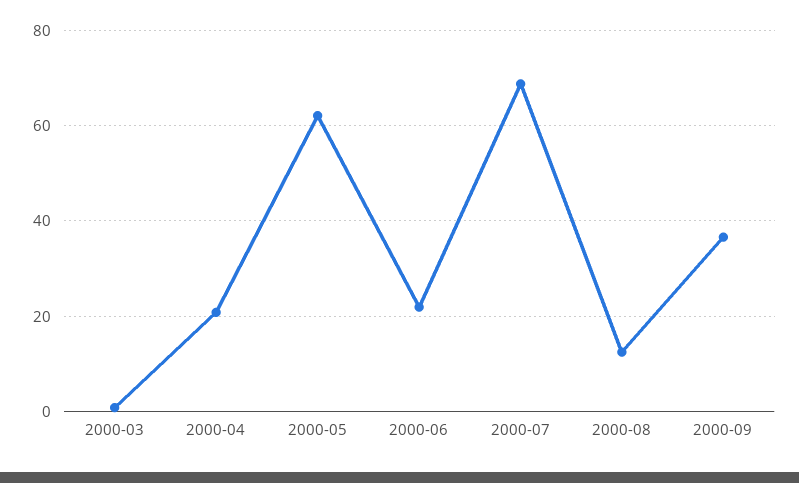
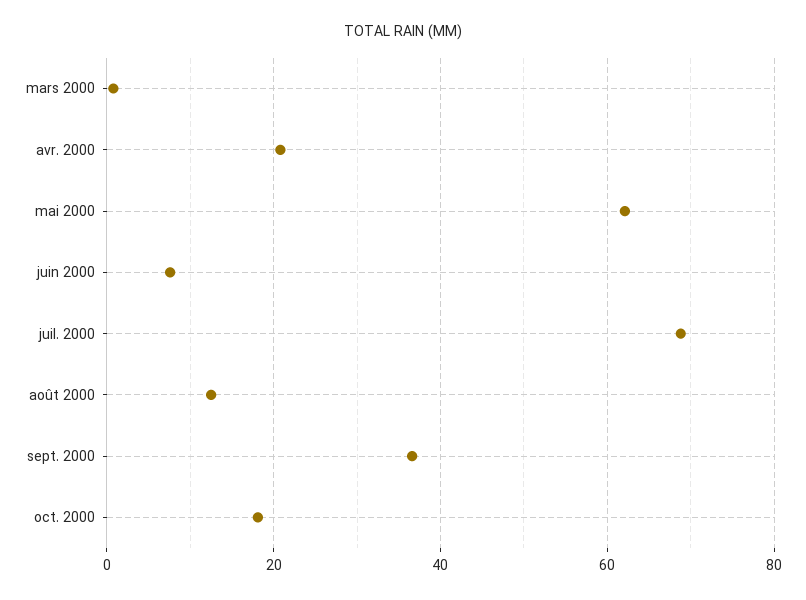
2000-06: 22 -> 8
oct. 2000: none -> 18

